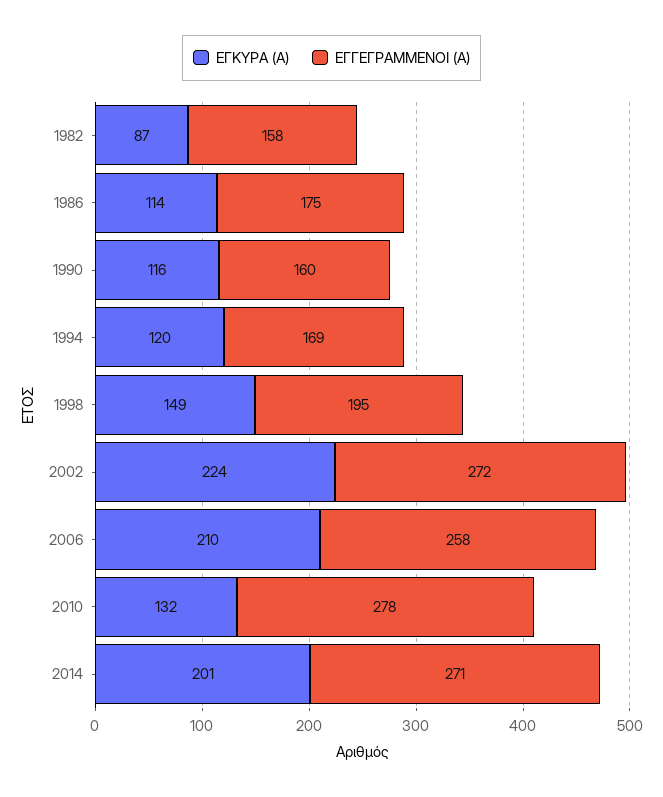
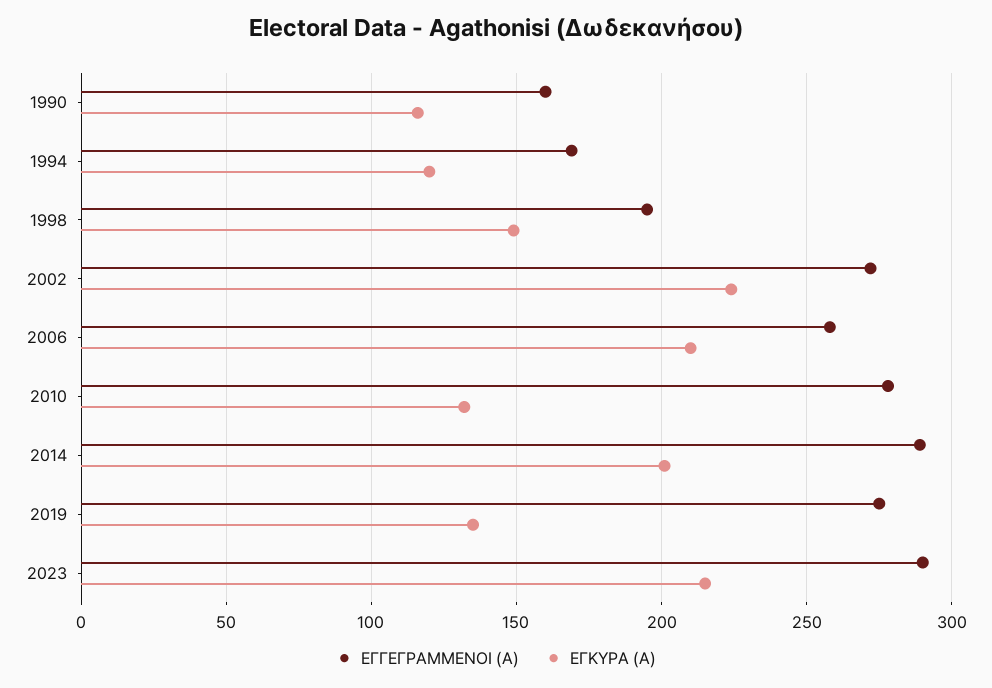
ΕΓΚΥΡΑ (Α), 1982: 87 -> none
ΕΓΓΕΓΡΑΜΜΕΝΟΙ (Α), 1982: 158 -> none
ΕΓΚΥΡΑ (Α), 1986: 114 -> none
ΕΓΓΕΓΡΑΜΜΕΝΟΙ (Α), 1986: 175 -> none
ΕΓΓΕΓΡΑΜΜΕΝΟΙ (Α), 2014: 271 -> 290
ΕΓΓΕΓΡΑΜΜΕΝΟΙ (Α), 2019: none -> 275
ΕΓΚΥΡΑ (Α), 2019: none -> 135
ΕΓΓΕΓΡΑΜΜΕΝΟΙ (Α), 2023: none -> 290
ΕΓΚΥΡΑ (Α), 2023: none -> 215

